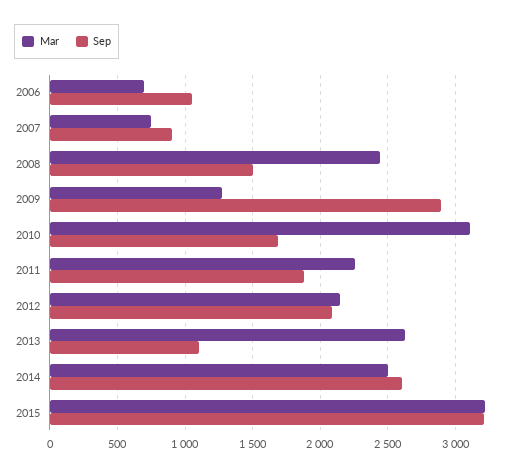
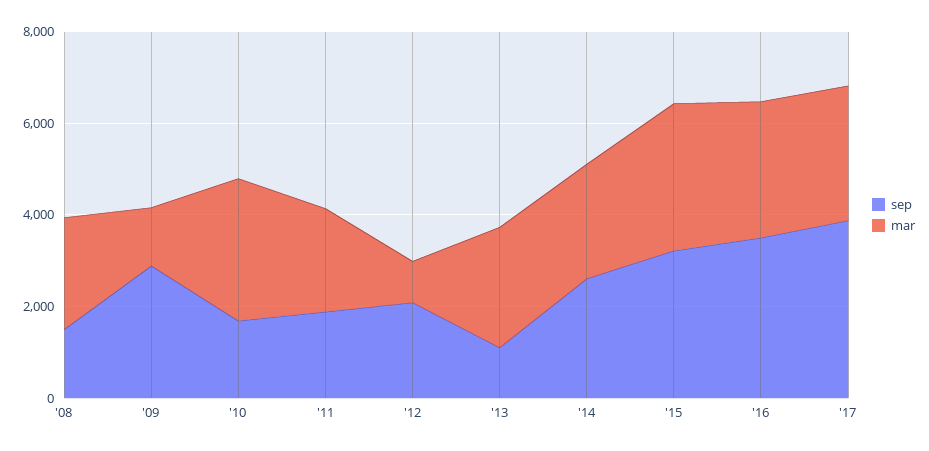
Mar, 2006: 700 -> none
Sep, 2006: 1050 -> none
Mar, 2007: 750 -> none
Sep, 2007: 900 -> none
Mar, 2012: 2150 -> 1000
Sep, '16: none -> 3500
Mar, '16: none -> 3000
Sep, '17: none -> 4000
Mar, '17: none -> 3000

